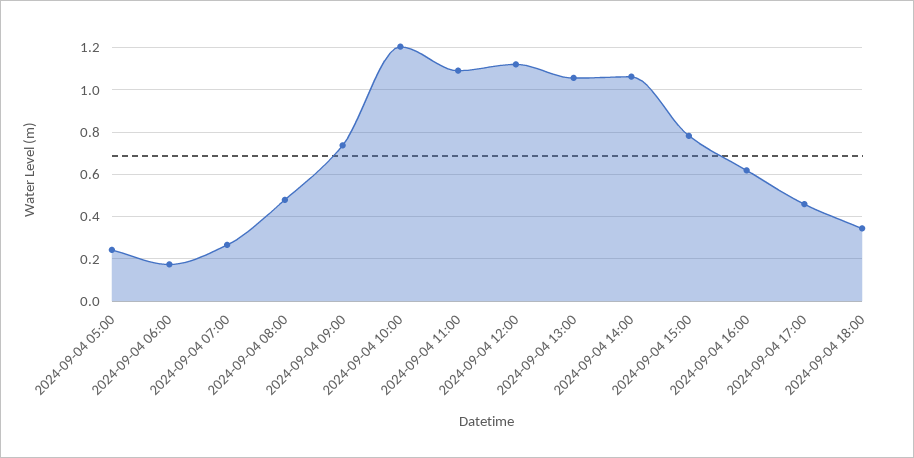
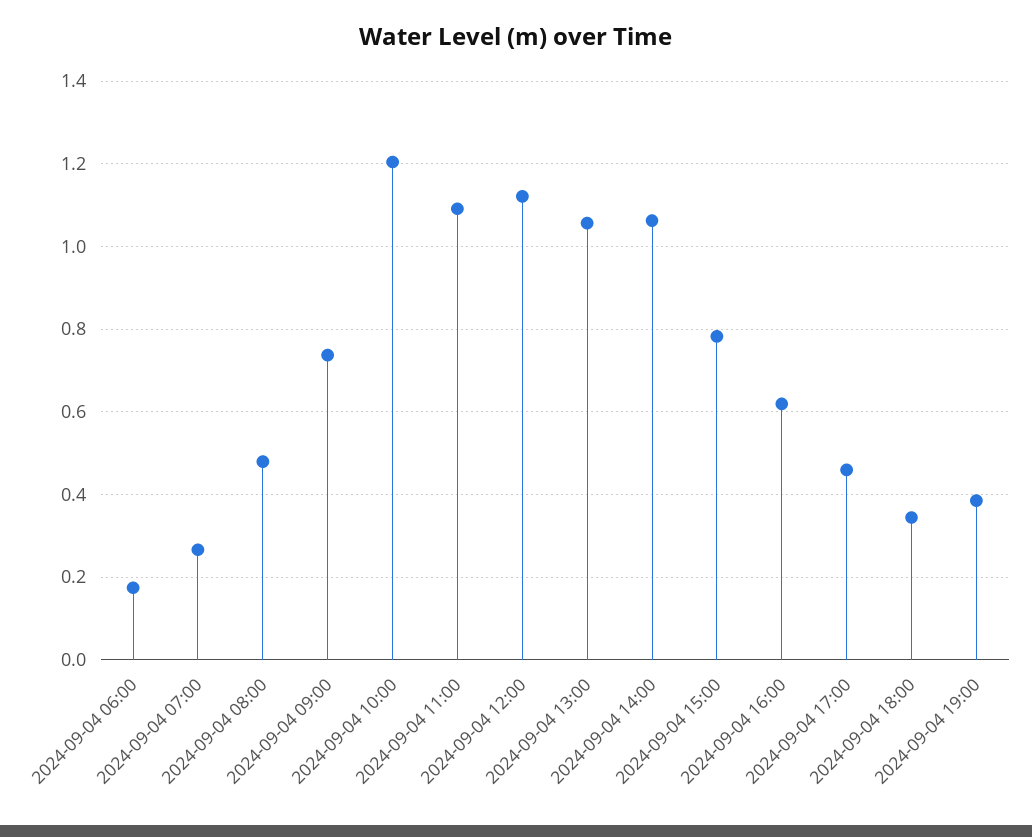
2024-09-04 05:00: 0.25 -> none
2024-09-04 19:00: none -> 0.38

